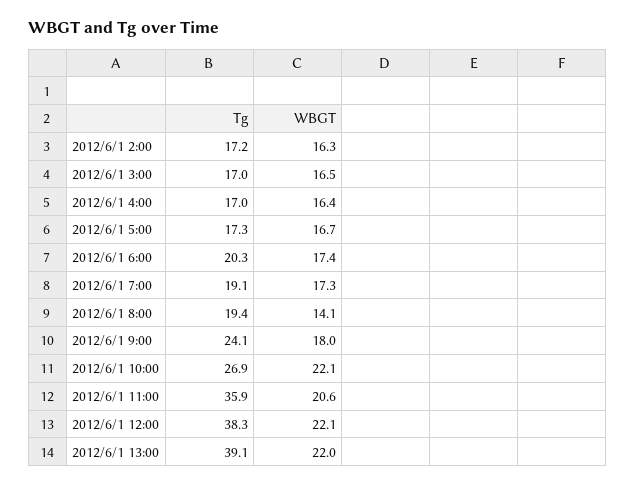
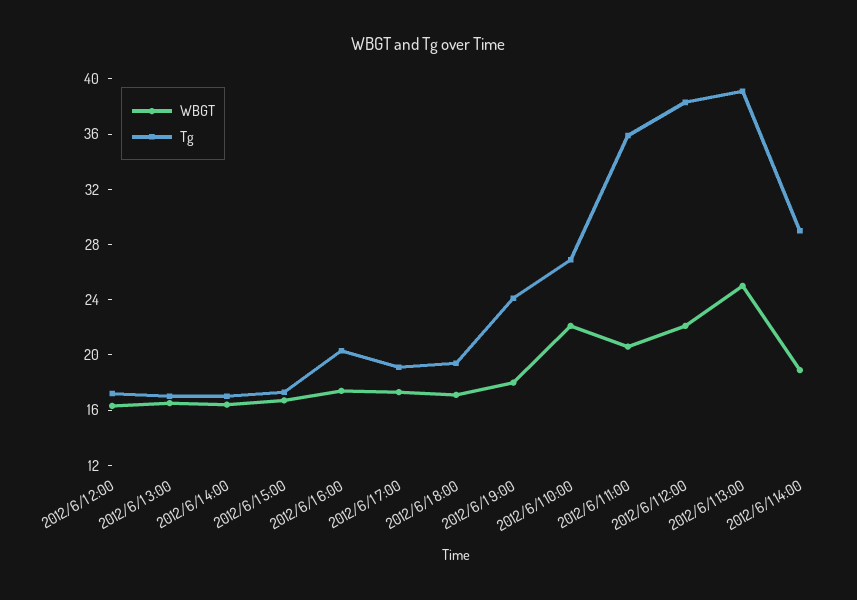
WBGT, 2012/6/1 8:00: 14.1 -> 17
WBGT, 2012/6/1 13:00: 22 -> 25
WBGT, 2012/6/1 14:00: none -> 19
Tg, 2012/6/1 14:00: none -> 29

